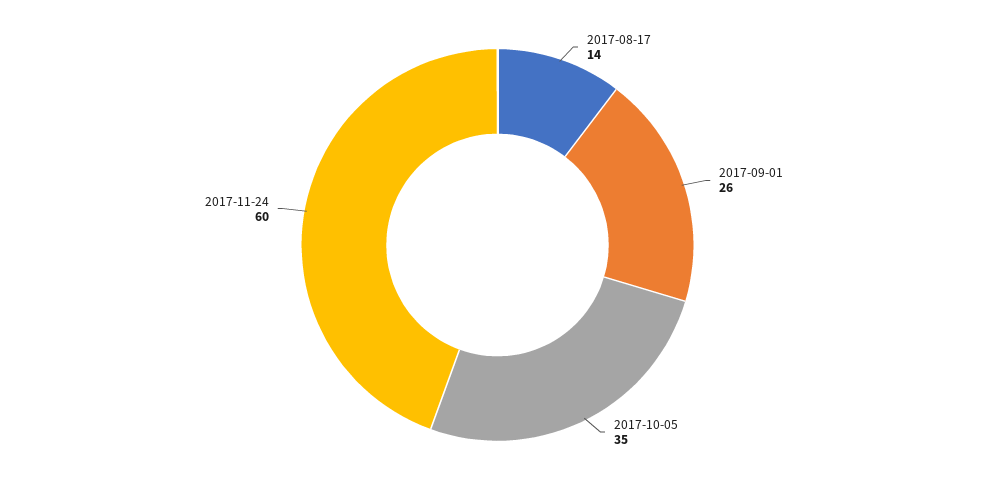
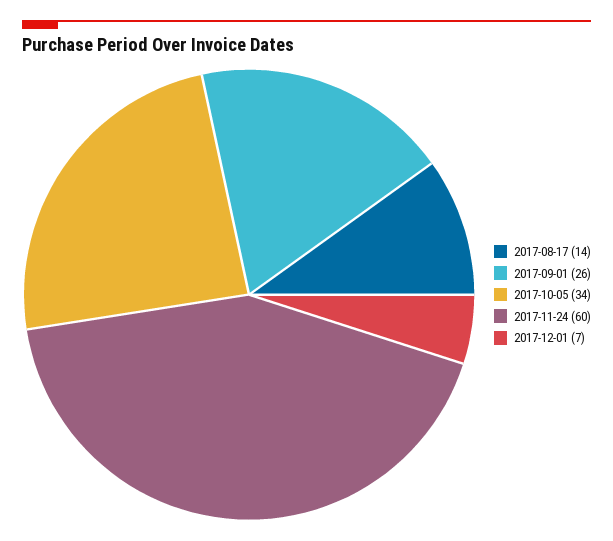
2017-10-05: 35 -> 34
2017-12-01: none -> 7

